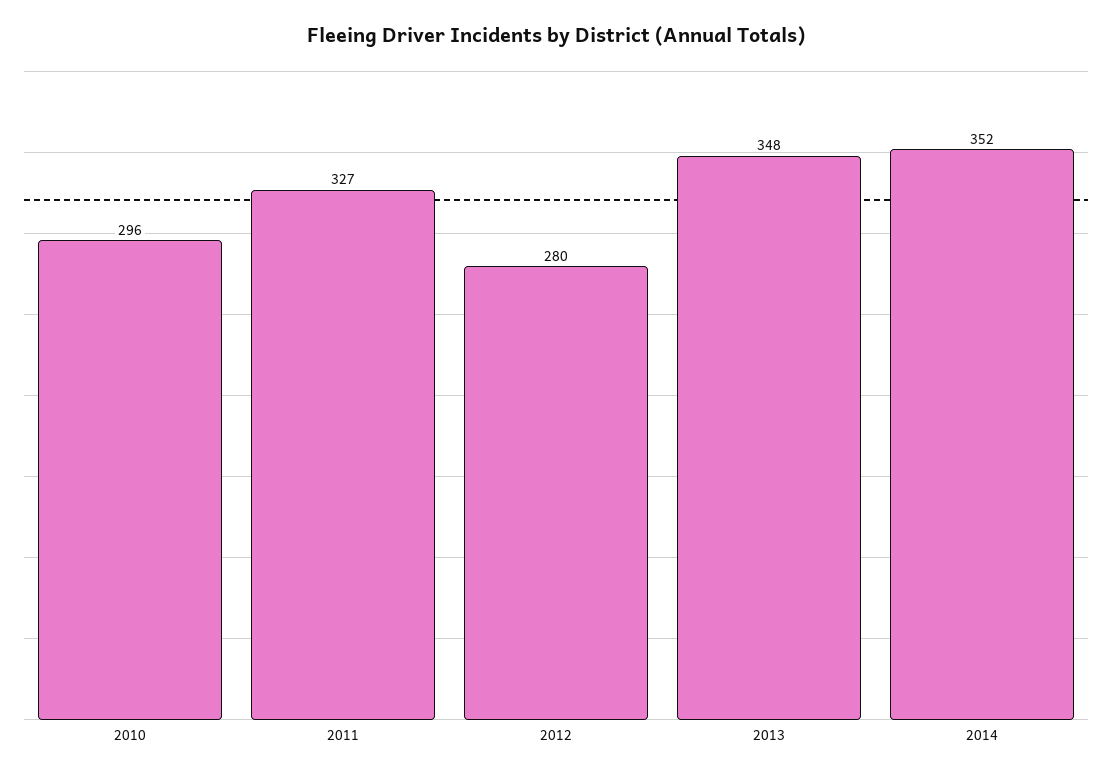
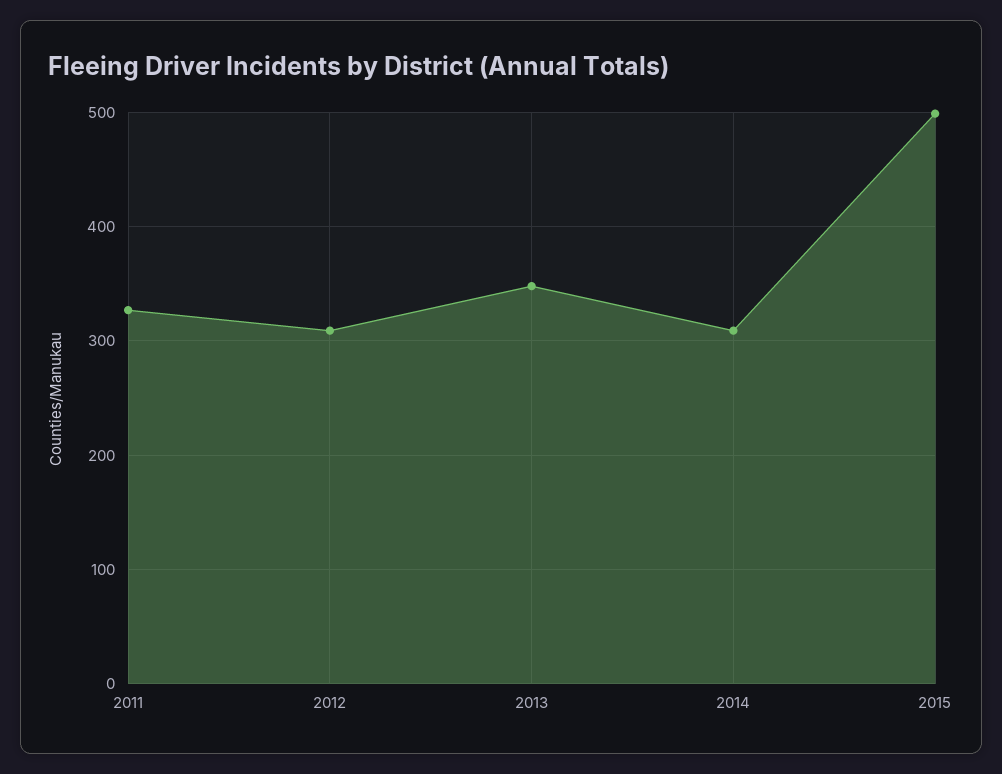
2010: 296 -> none
2012: 280 -> 310
2014: 352 -> 310
2015: none -> 500

